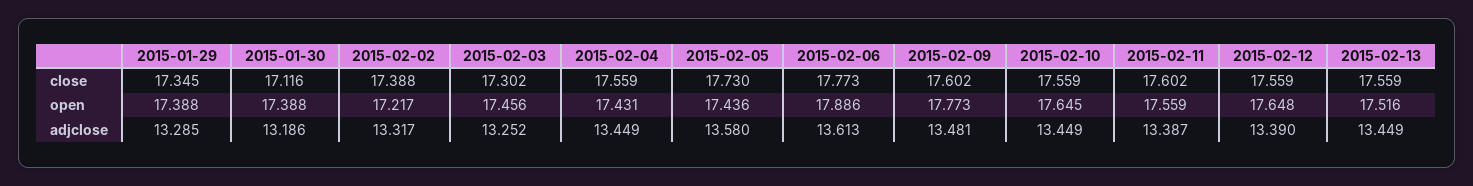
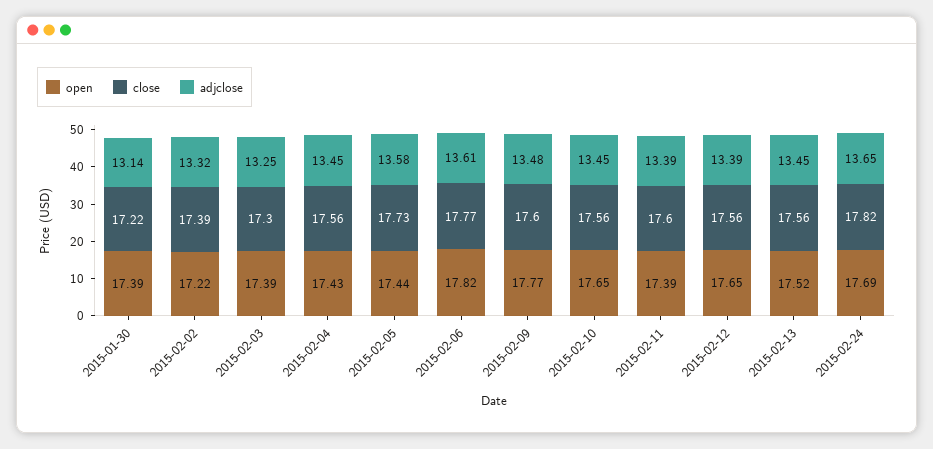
close, 2015-01-29: 17.345 -> none
close, 2015-01-30: 17.116 -> 17.22
open, 2015-01-29: 17.388 -> none
open, 2015-02-03: 17.456 -> 17.39
open, 2015-02-06: 17.886 -> 17.82
open, 2015-02-11: 17.559 -> 17.39
adjclose, 2015-01-29: 13.285 -> none
adjclose, 2015-01-30: 13.186 -> 13.14
open, 2015-02-24: none -> 17.69
close, 2015-02-24: none -> 17.82
adjclose, 2015-02-24: none -> 13.65

